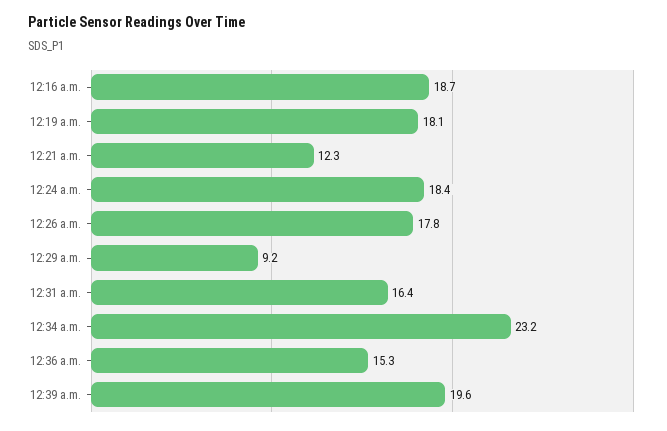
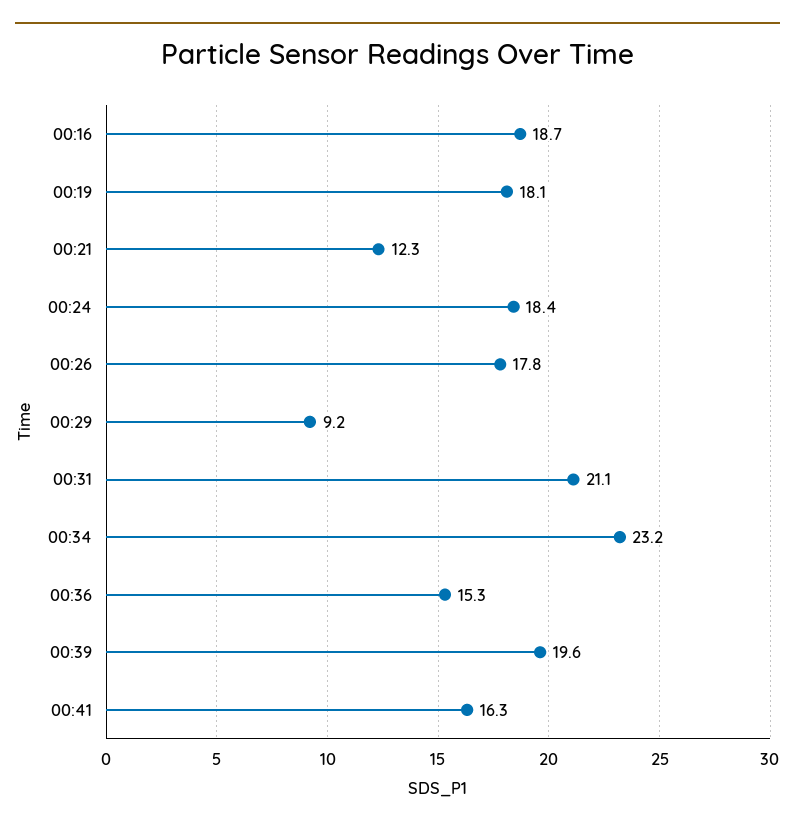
12:31 a.m.: 16.4 -> 21.1
00:41: none -> 16.3

